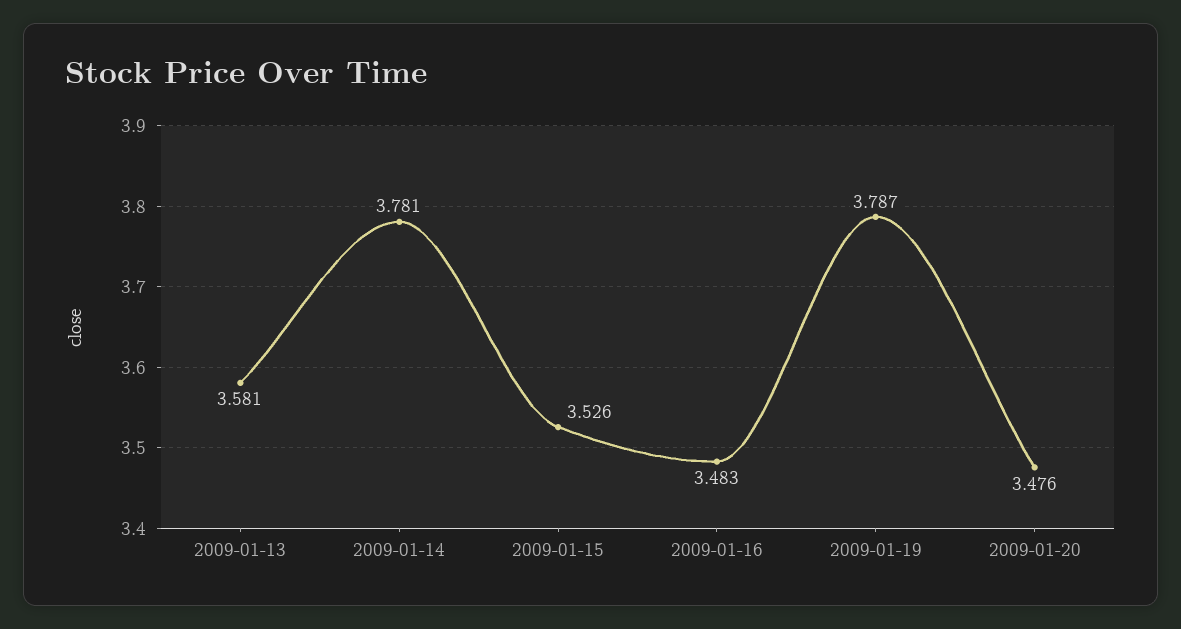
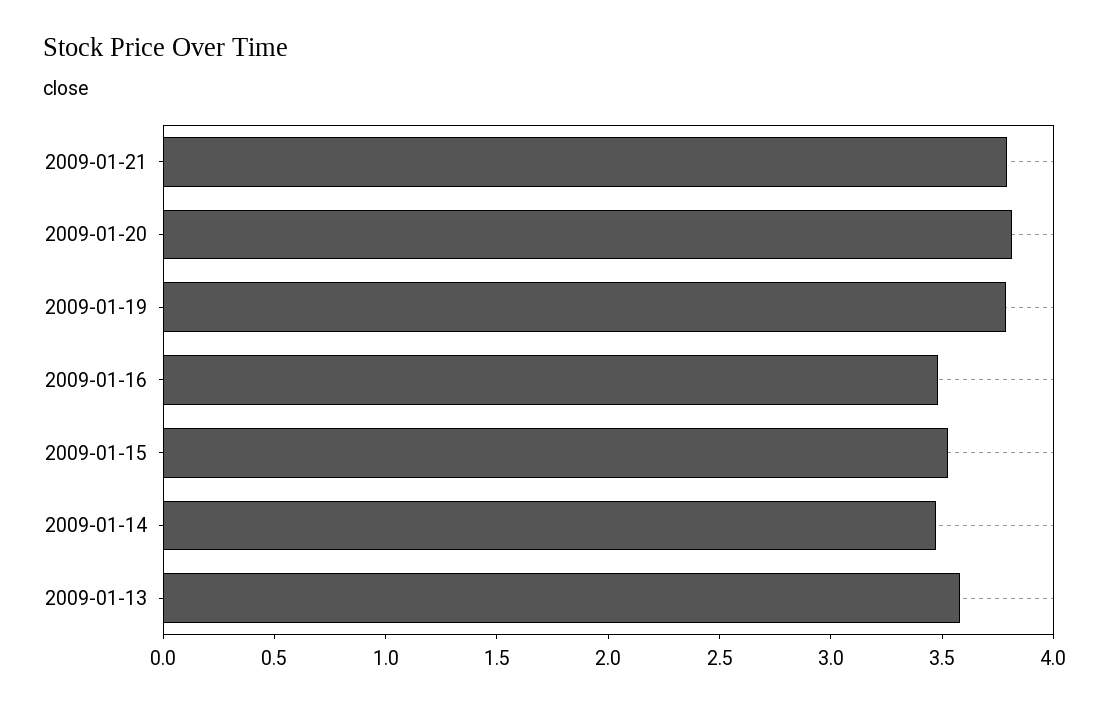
2009-01-14: 3.781 -> 3.5
2009-01-20: 3.476 -> 3.8
2009-01-21: none -> 3.8

